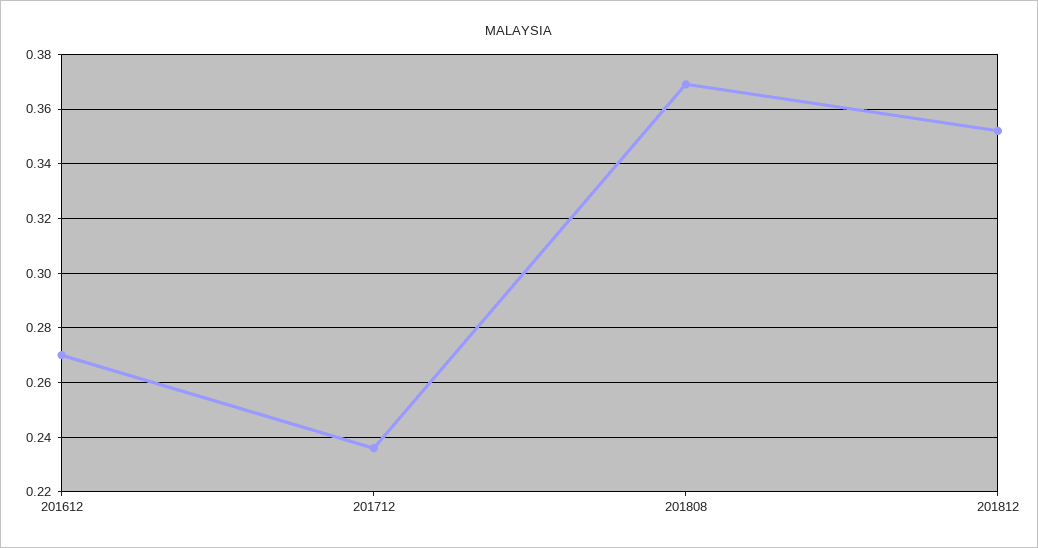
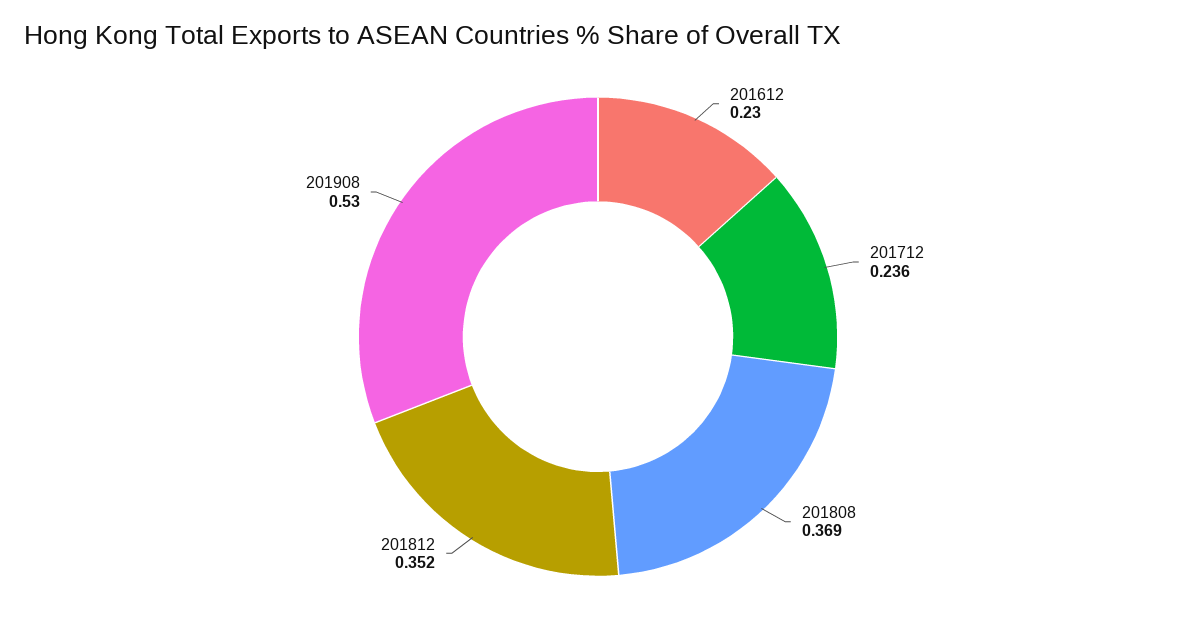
201612: 0.27 -> 0.23
201908: none -> 0.53

